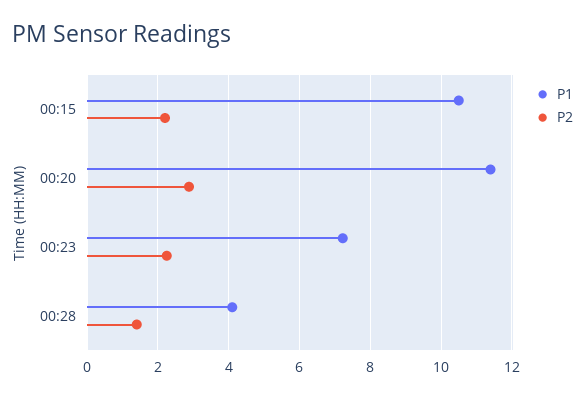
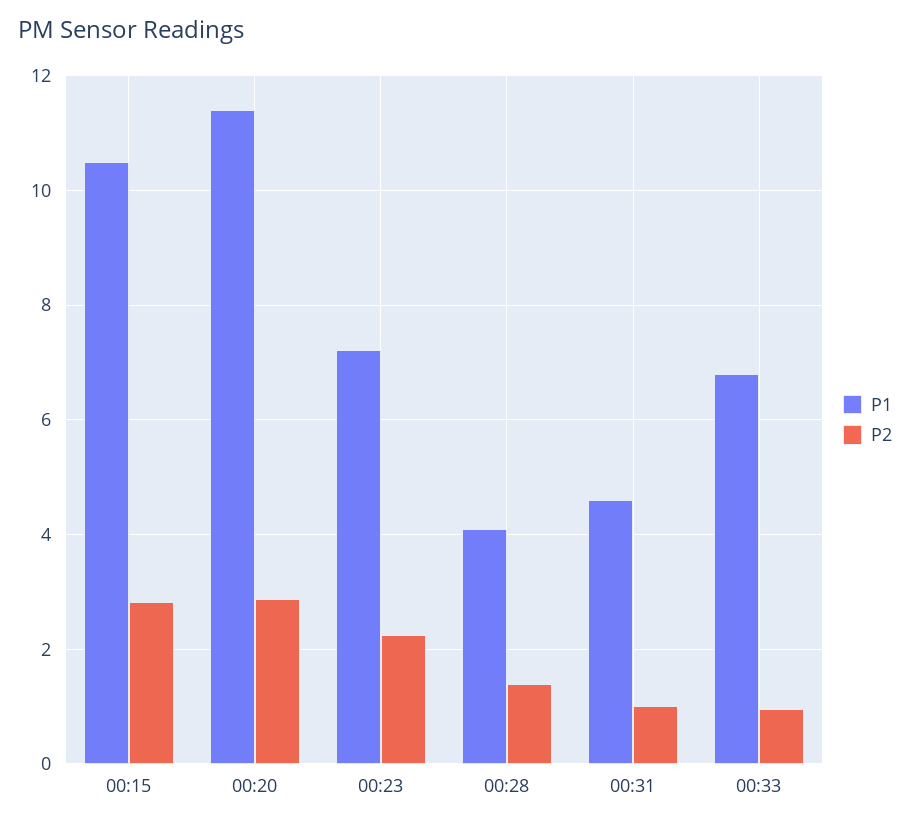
P2, 00:15: 2.2 -> 2.8
P1, 00:31: none -> 4.6
P2, 00:31: none -> 1
P1, 00:33: none -> 6.8
P2, 00:33: none -> 1

